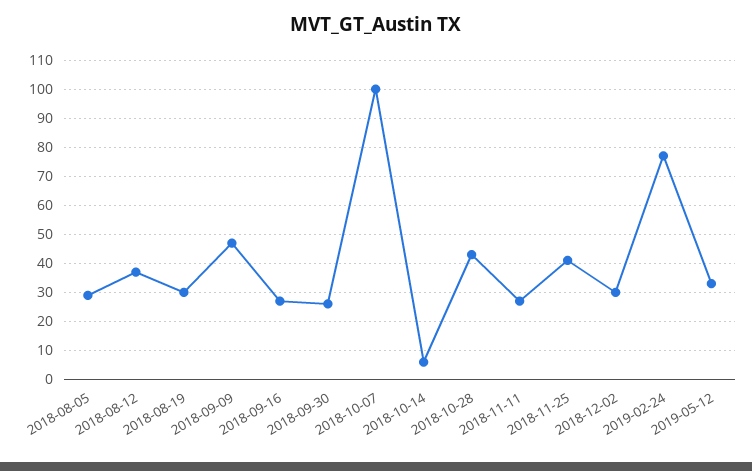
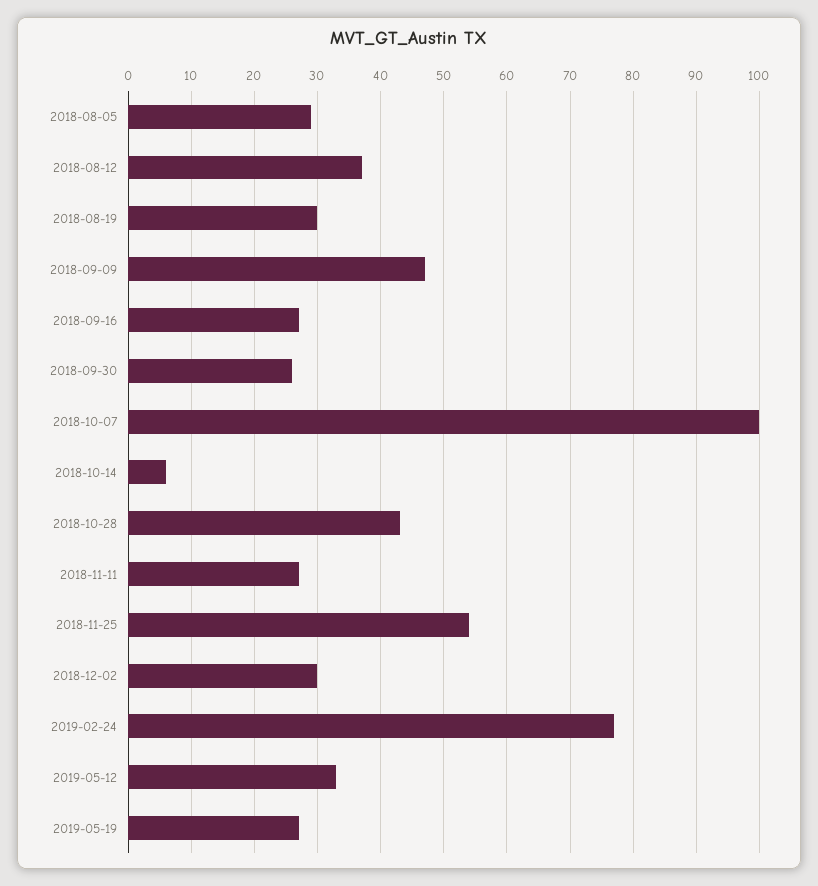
2018-11-25: 40 -> 54
2019-05-19: none -> 27

